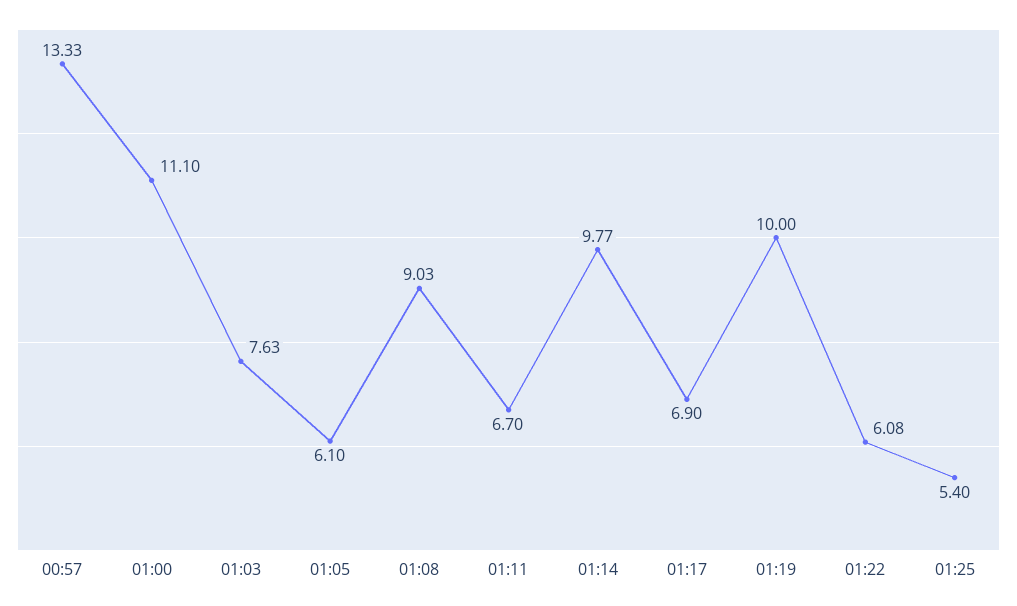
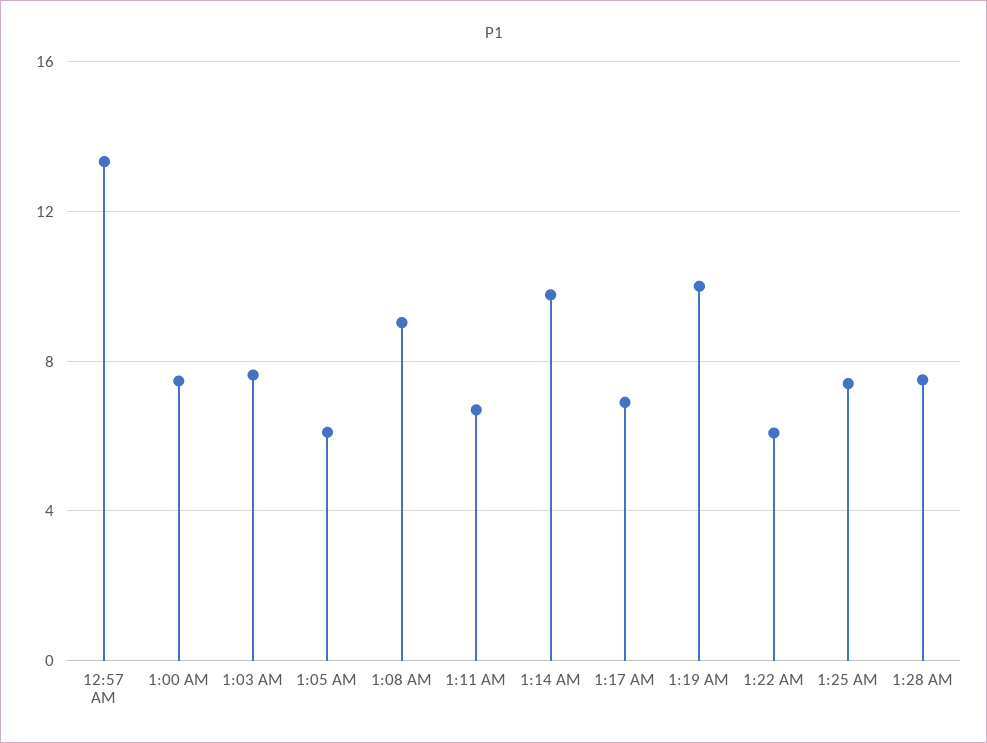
01:00: 11.1 -> 7.5
01:25: 5.4 -> 7.5
1:28 AM: none -> 7.5

